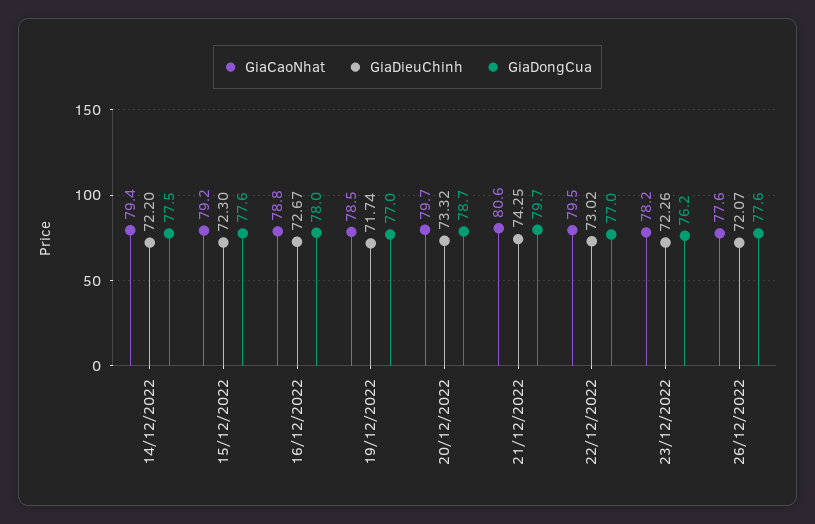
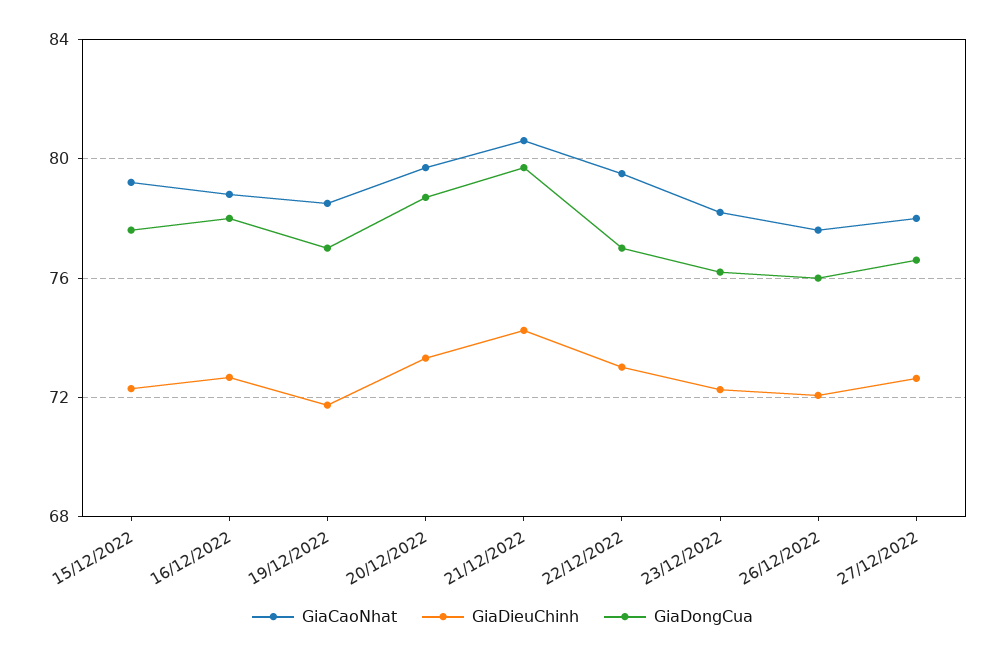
GiaCaoNhat, 14/12/2022: 79.4 -> none
GiaDieuChinh, 14/12/2022: 72.2 -> none
GiaDongCua, 14/12/2022: 77.5 -> none
GiaDongCua, 26/12/2022: 77.6 -> 76
GiaCaoNhat, 27/12/2022: none -> 78
GiaDieuChinh, 27/12/2022: none -> 72.5
GiaDongCua, 27/12/2022: none -> 76.5

